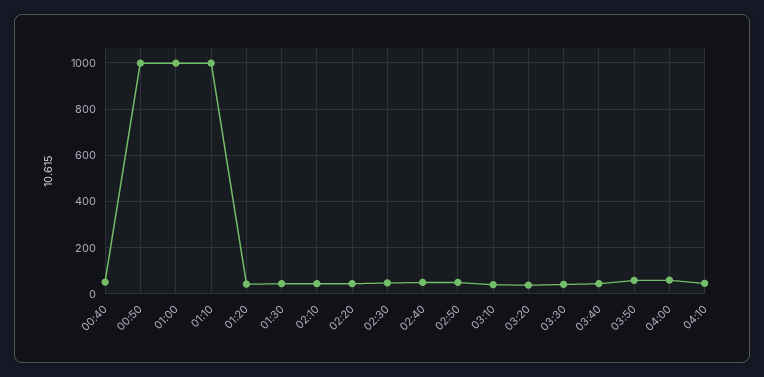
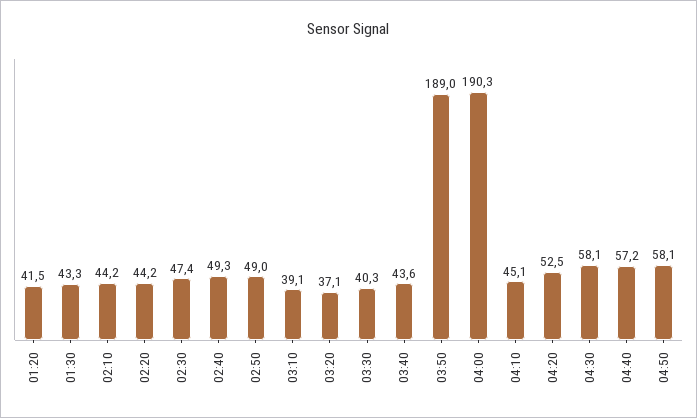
00:40: 50 -> none
00:50: 1000 -> none
01:00: 1000 -> none
01:10: 1000 -> none
03:50: 50 -> 189
04:00: 50 -> 190.3
04:20: none -> 52.5
04:30: none -> 58.1
04:40: none -> 57.2
04:50: none -> 58.1

